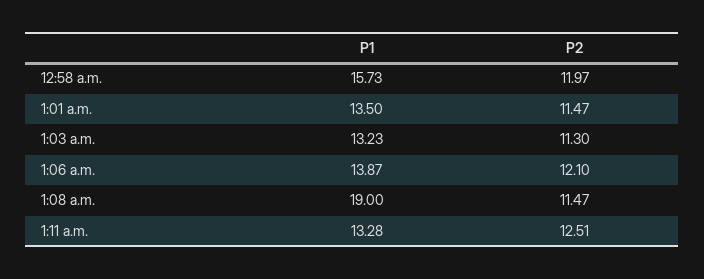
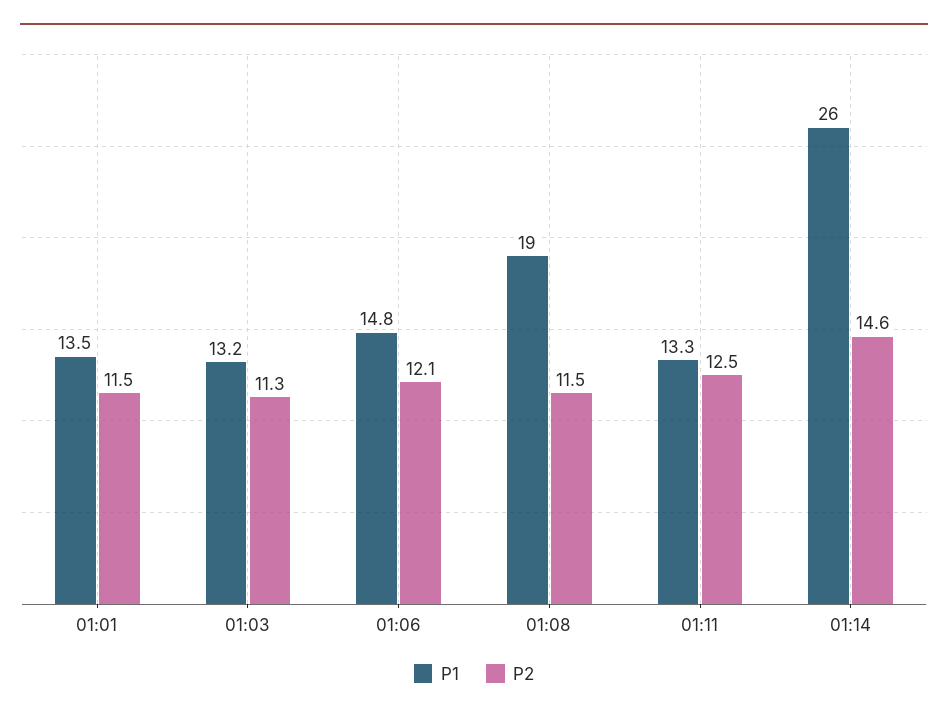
P1, 12:58 a.m.: 15.73 -> none
P2, 12:58 a.m.: 11.97 -> none
P1, 1:06 a.m.: 13.87 -> 14.8
P1, 01:14: none -> 26
P2, 01:14: none -> 14.6

